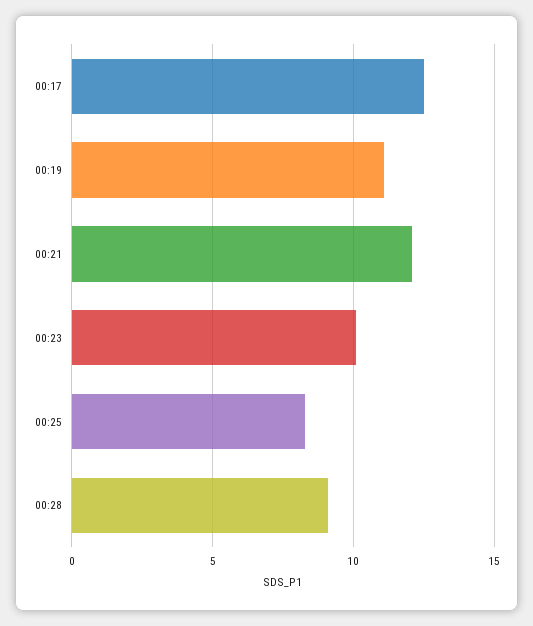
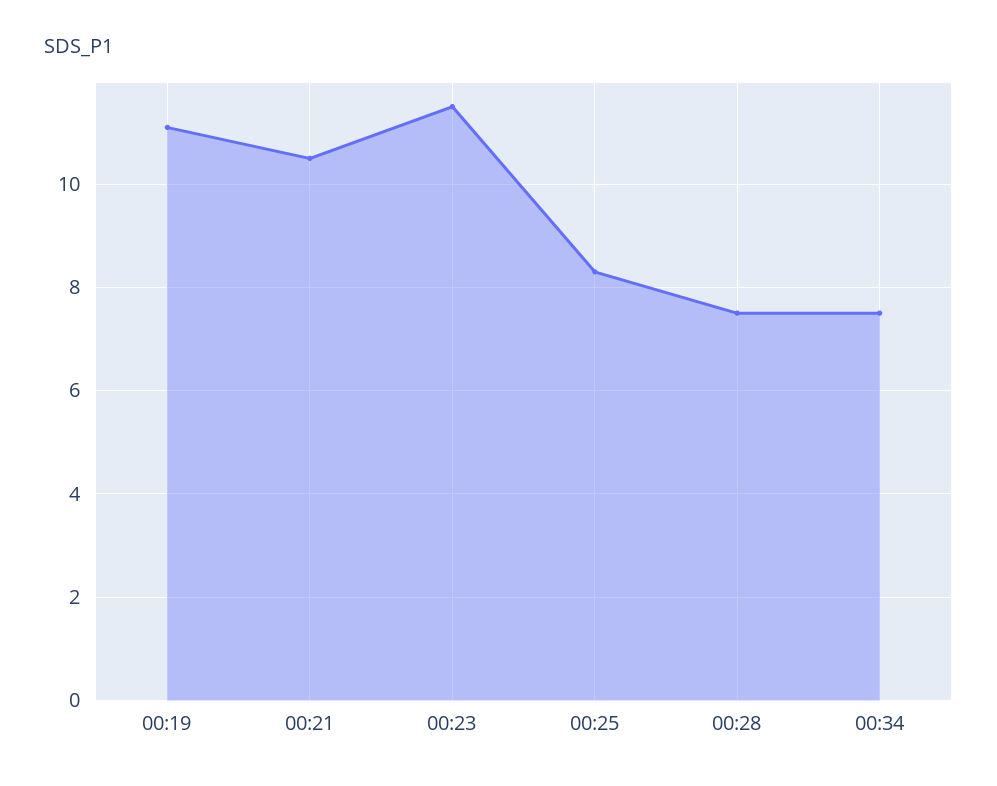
00:17: 12.5 -> none
00:21: 12 -> 10.5
00:23: 10 -> 11.5
00:28: 9 -> 7.5
00:34: none -> 7.5

